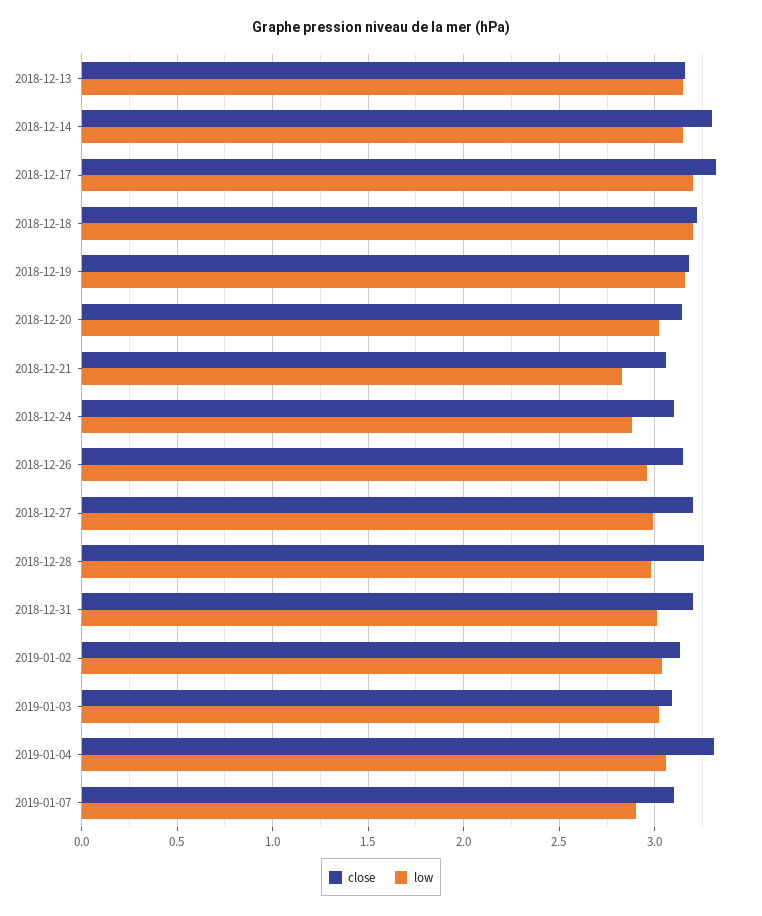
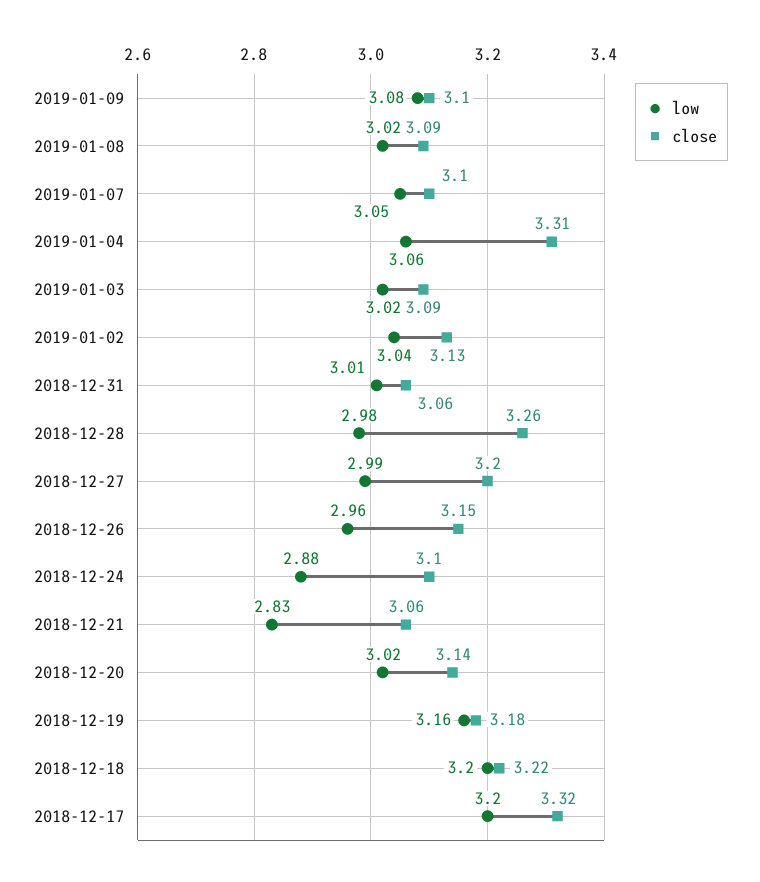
close, 2018-12-13: 3.15 -> none
low, 2018-12-13: 3.15 -> none
close, 2018-12-14: 3.3 -> none
low, 2018-12-14: 3.15 -> none
close, 2018-12-31: 3.2 -> 3.06
low, 2019-01-07: 2.9 -> 3.05
low, 2019-01-09: none -> 3.08
close, 2019-01-09: none -> 3.1
low, 2019-01-08: none -> 3.02
close, 2019-01-08: none -> 3.09

